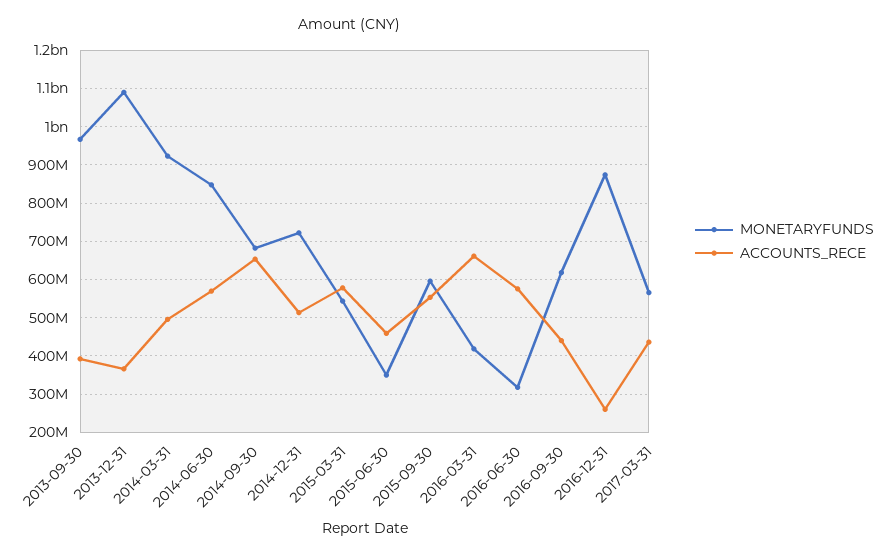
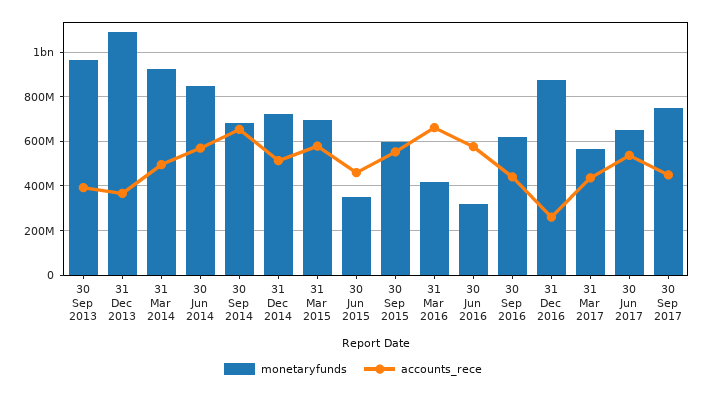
MONETARYFUNDS, 2015-03-31: 540000000 -> 700000000
MONETARYFUNDS, 30 Jun 2017: none -> 650000000
ACCOUNTS_RECE, 30 Jun 2017: none -> 550000000
MONETARYFUNDS, 30 Sep 2017: none -> 750000000
ACCOUNTS_RECE, 30 Sep 2017: none -> 450000000

